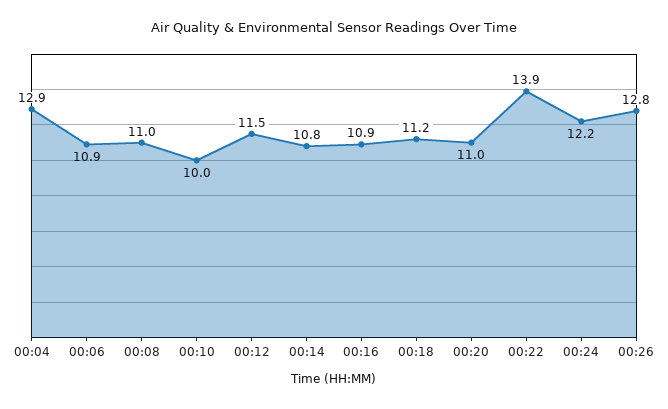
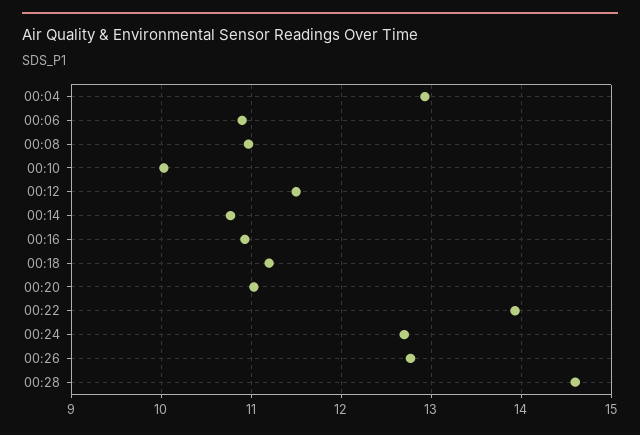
00:24: 12.2 -> 12.7
00:28: none -> 14.6

